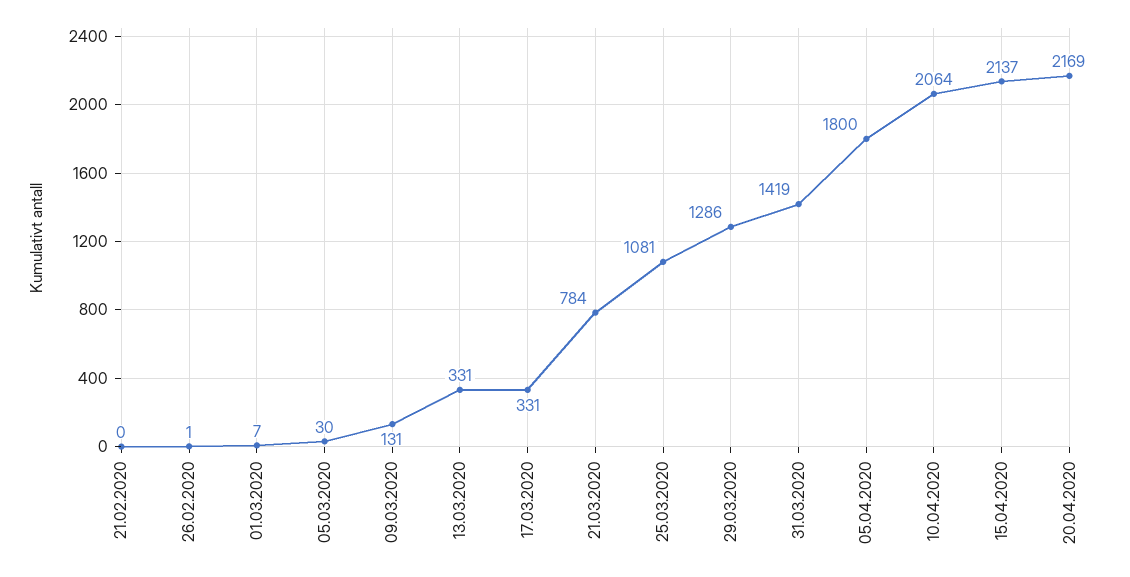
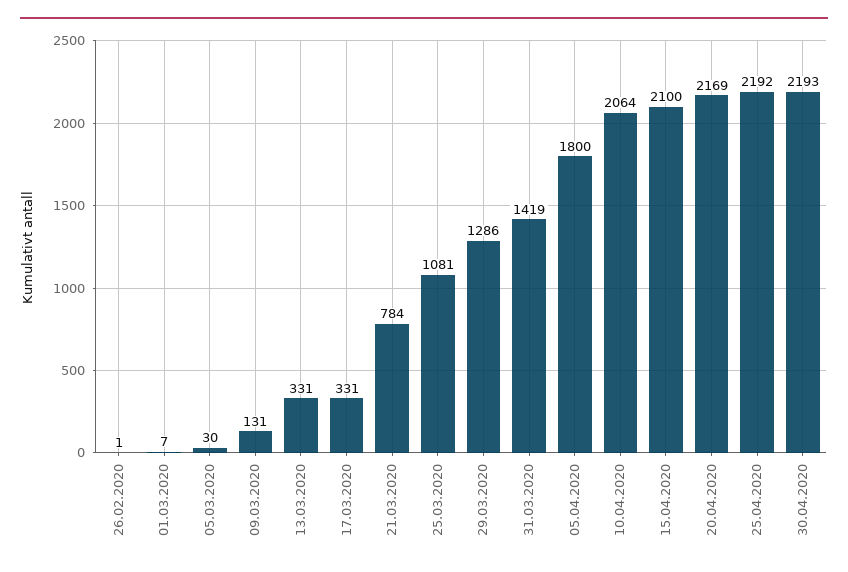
21.02.2020: 0 -> none
15.04.2020: 2137 -> 2100
25.04.2020: none -> 2192
30.04.2020: none -> 2193

